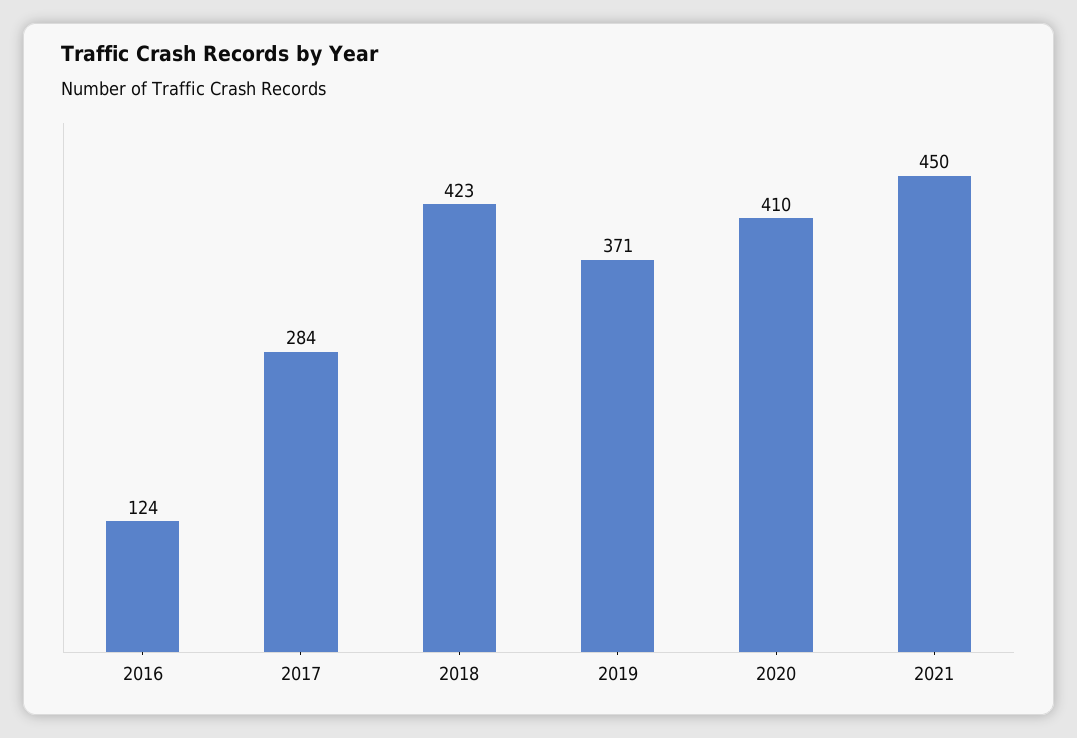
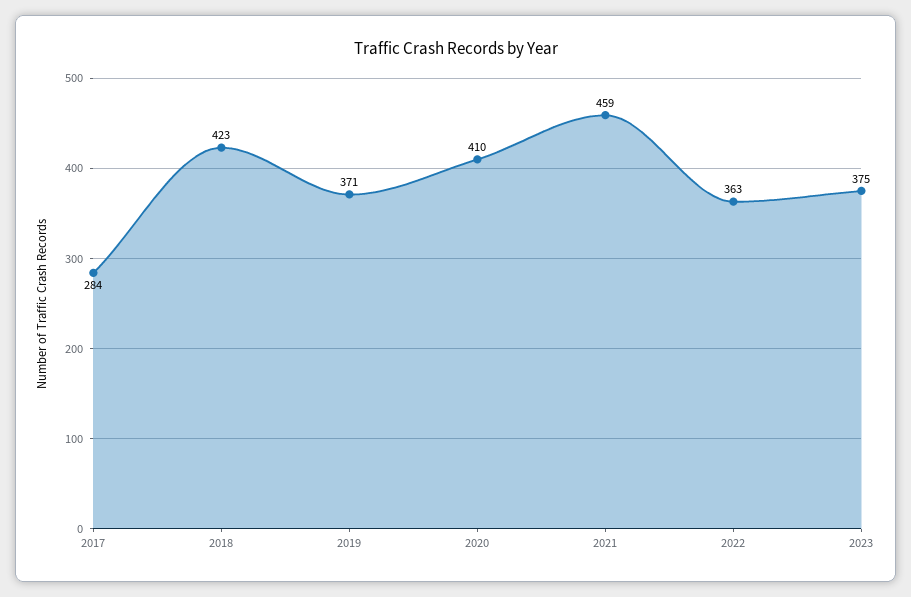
2016: 124 -> none
2021: 450 -> 459
2022: none -> 363
2023: none -> 375

